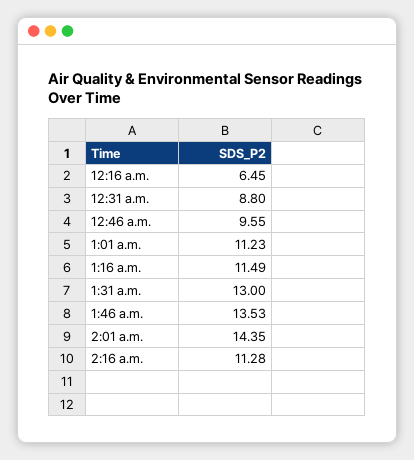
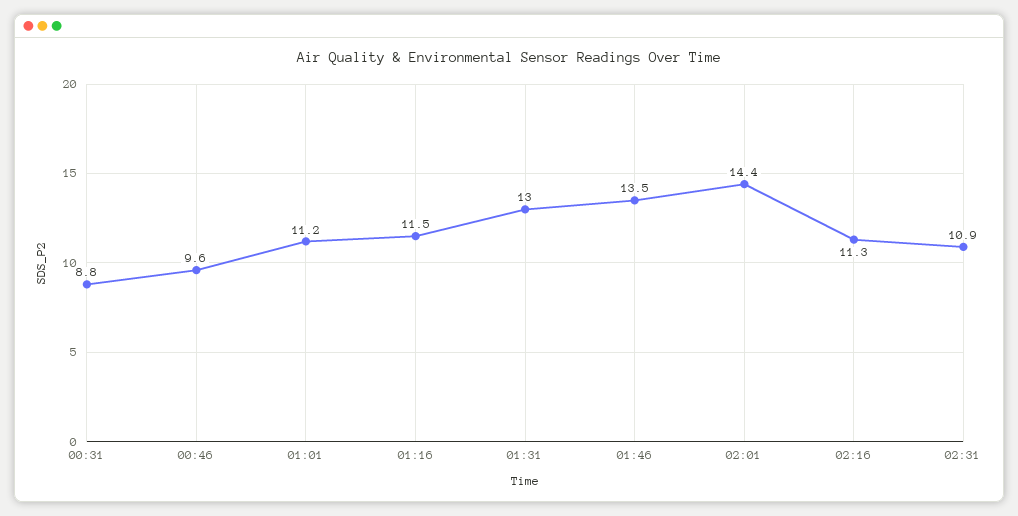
12:16 a.m.: 6.45 -> none
02:31: none -> 10.9

